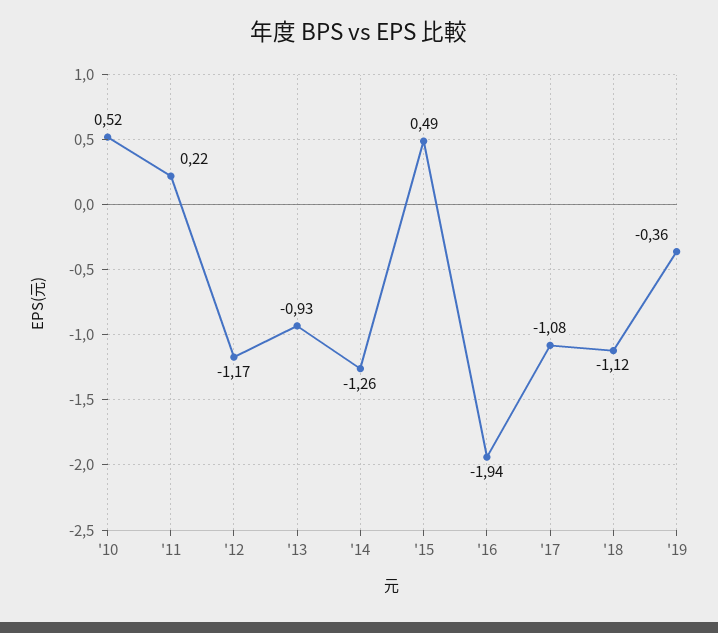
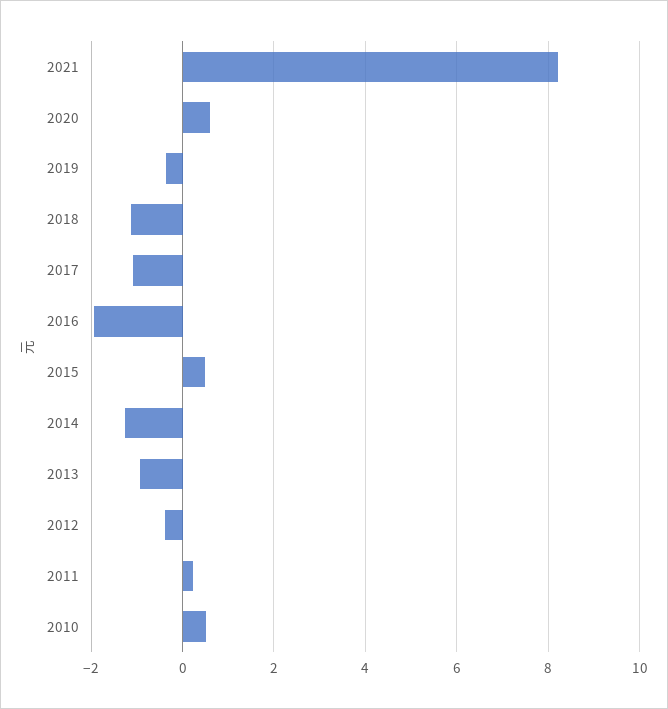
'12: -1.17 -> -0.4
2021: none -> 8.2
2020: none -> 0.6

